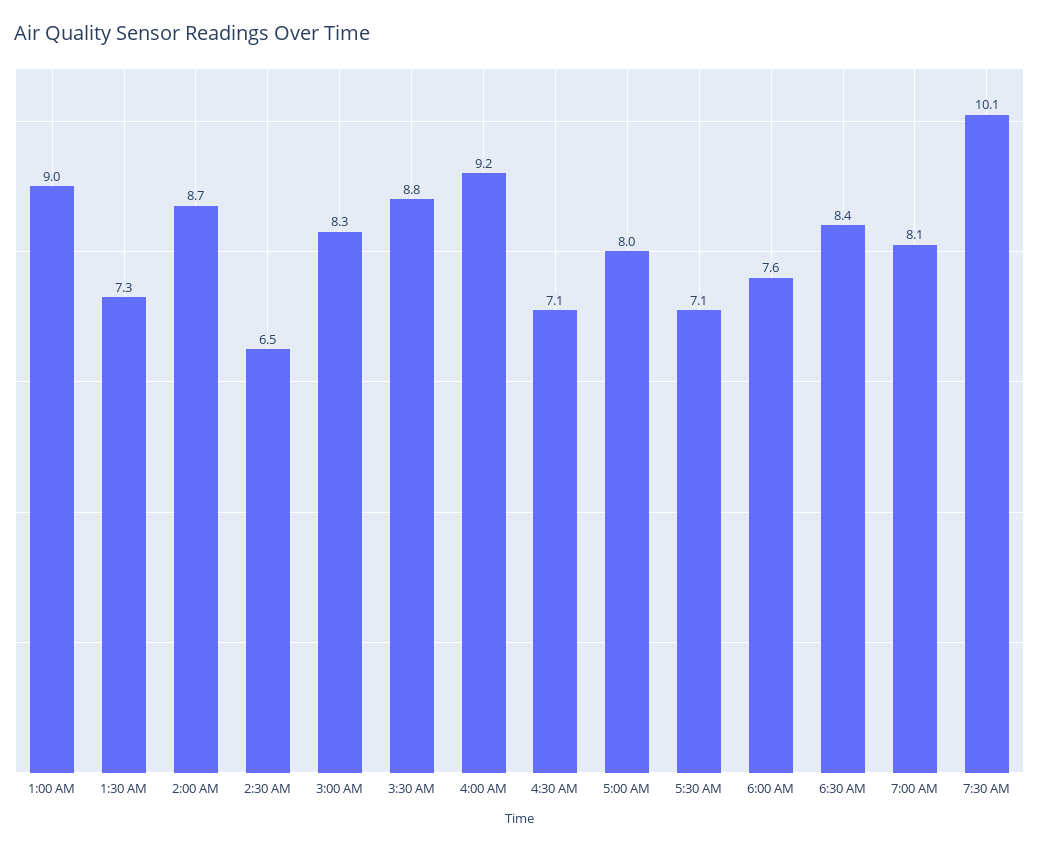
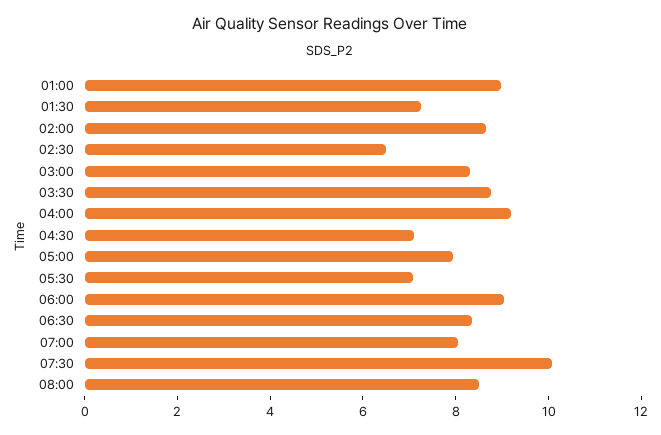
6:00 AM: 7.6 -> 9
08:00: none -> 8.5

